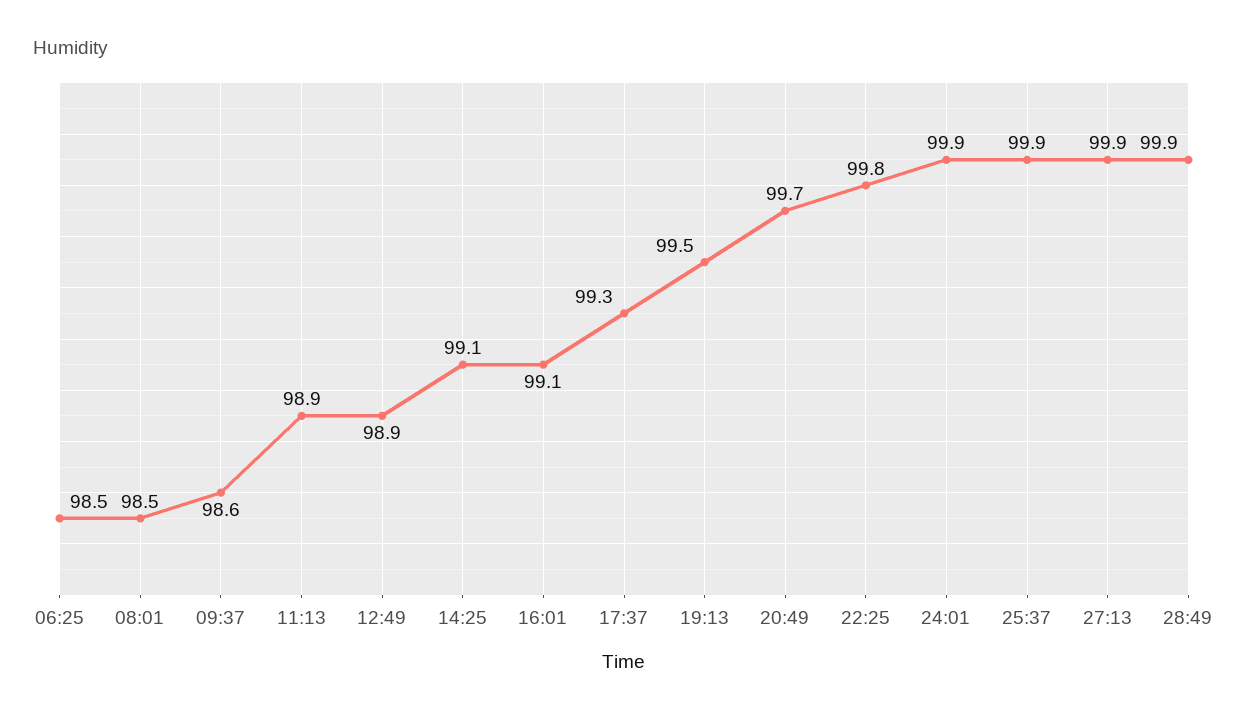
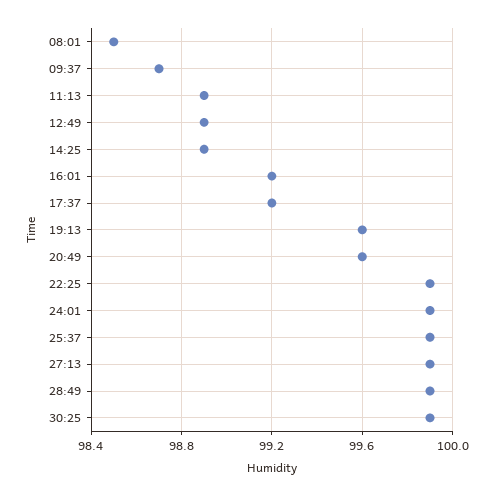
06:25: 98.5 -> none
09:37: 98.6 -> 98.7
14:25: 99.1 -> 98.9
16:01: 99.1 -> 99.2
17:37: 99.3 -> 99.2
19:13: 99.5 -> 99.6
20:49: 99.7 -> 99.6
22:25: 99.8 -> 99.9
30:25: none -> 99.9

